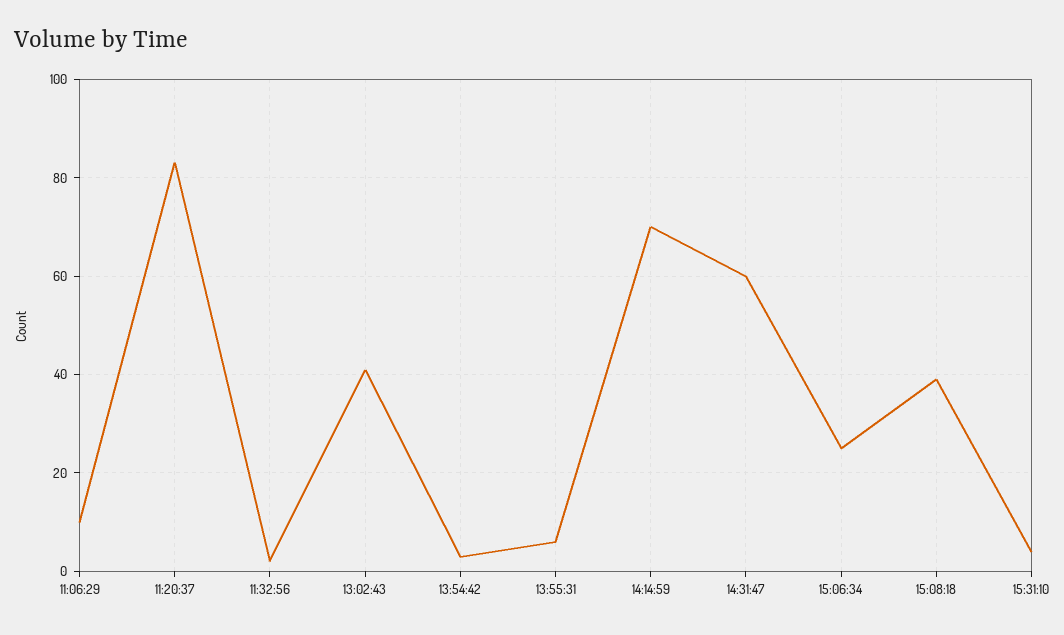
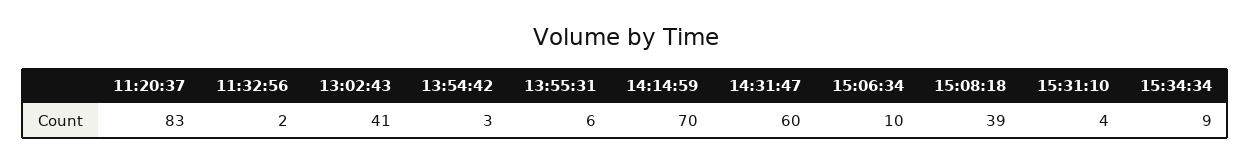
11:06:29: 10 -> none
15:06:34: 25 -> 10
15:34:34: none -> 9

